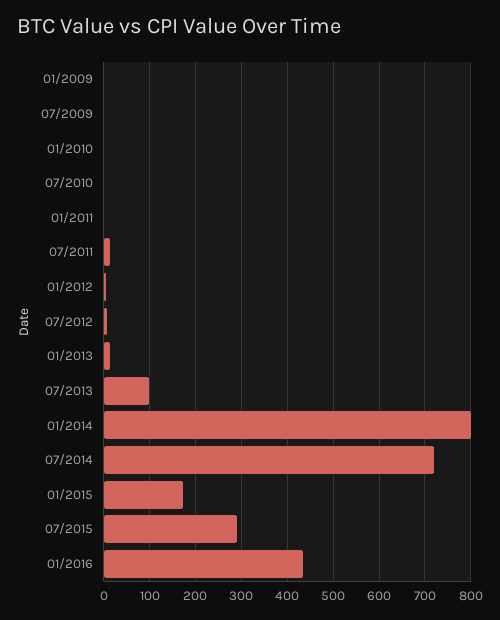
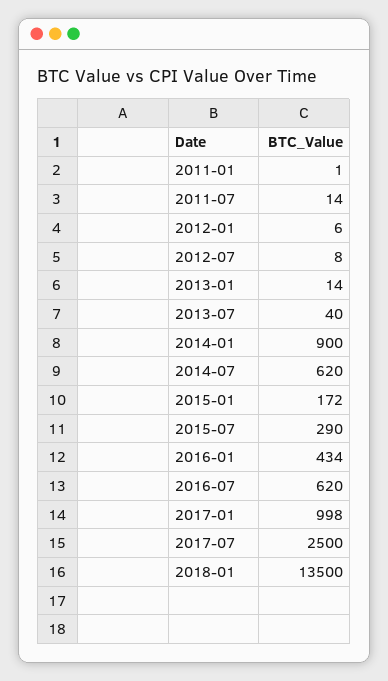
01/2009: 0 -> none
07/2009: 0 -> none
01/2010: 0 -> none
07/2010: 0 -> none
07/2013: 100 -> 40
01/2014: 800 -> 900
07/2014: 720 -> 620
2016-07: none -> 620
2017-01: none -> 998
2017-07: none -> 2500
2018-01: none -> 13500

